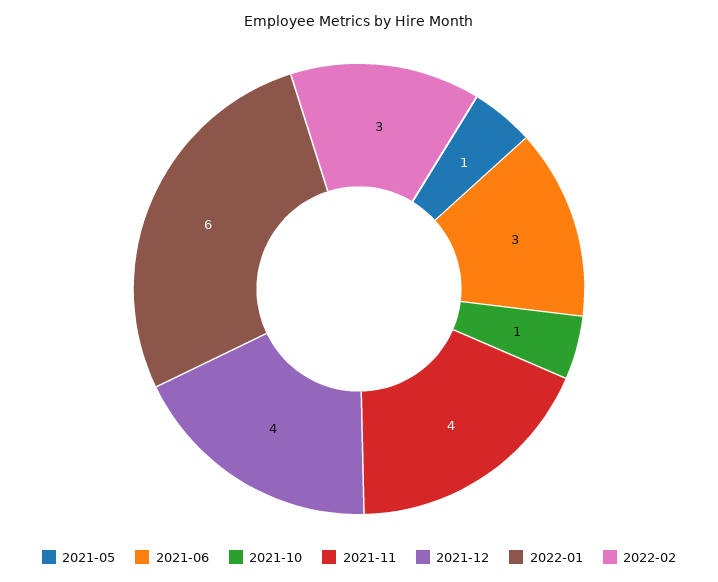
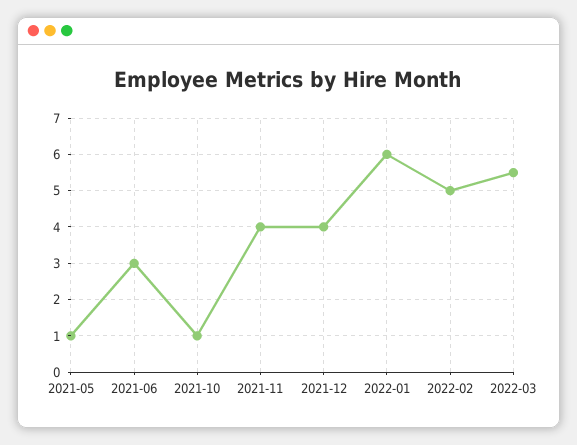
2022-02: 3 -> 5
2022-03: none -> 5.5

